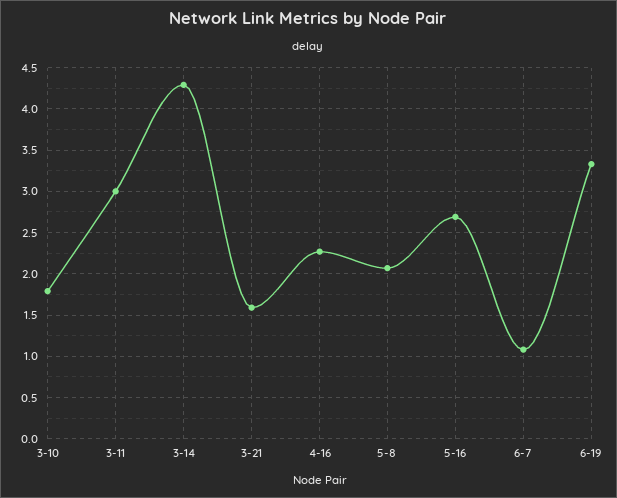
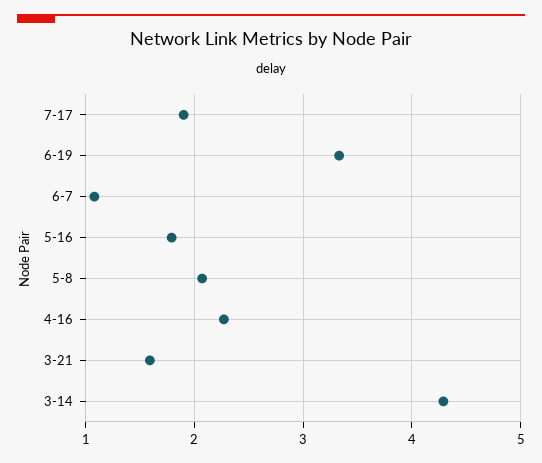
3-10: 1.8 -> none
3-11: 3 -> none
5-16: 2.7 -> 1.8
7-17: none -> 1.9

